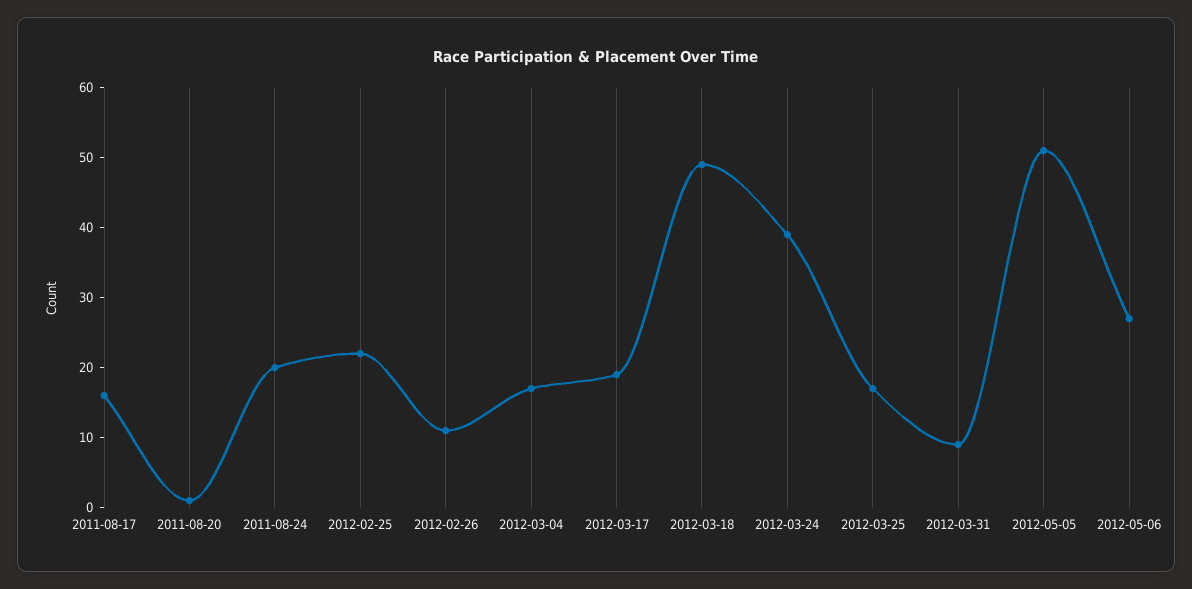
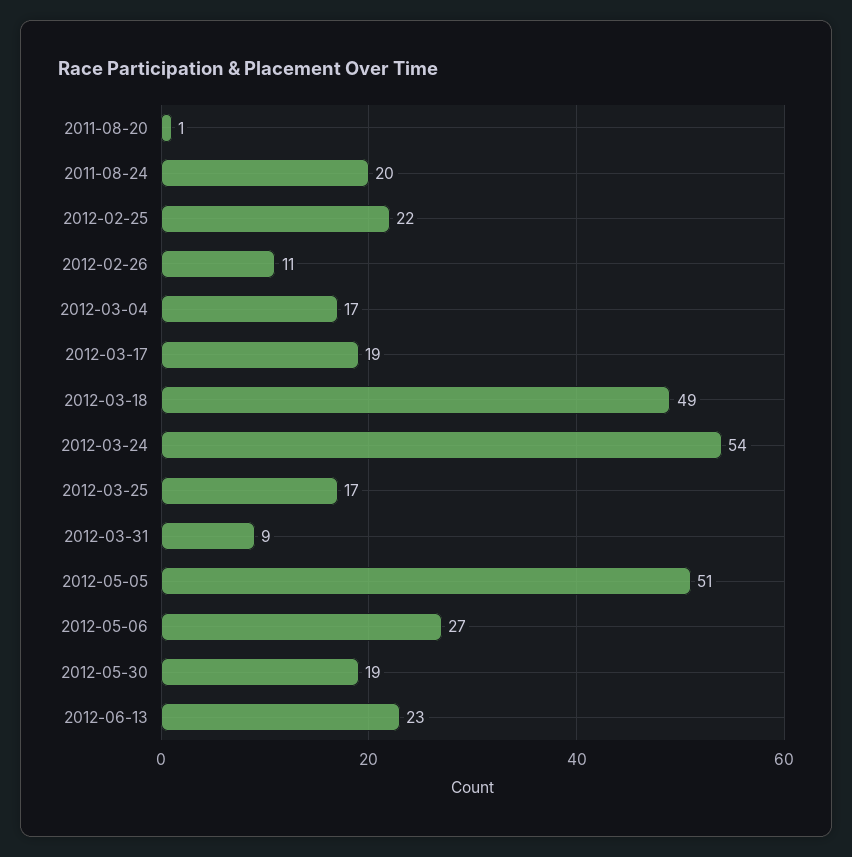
2011-08-17: 15 -> none
2012-03-24: 40 -> 54
2012-05-30: none -> 19
2012-06-13: none -> 23

